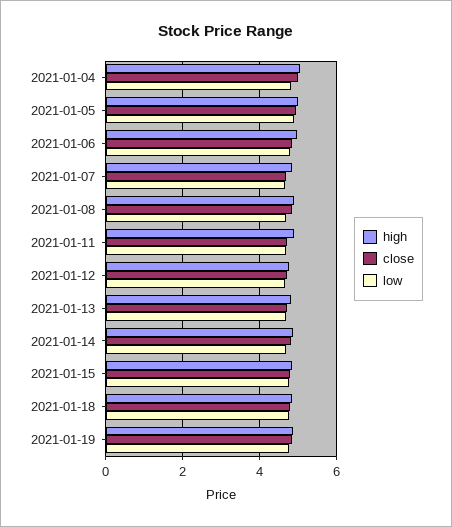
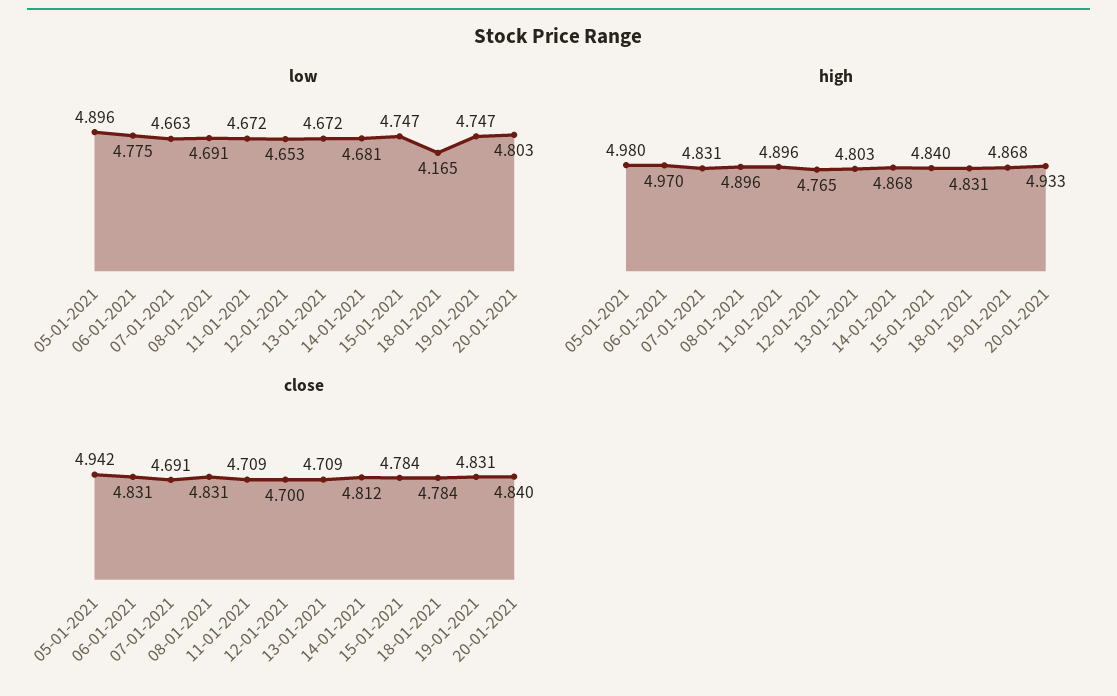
high, 2021-01-04: 5 -> none
close, 2021-01-04: 5 -> none
low, 2021-01-04: 4.8 -> none
low, 2021-01-18: 4.8 -> 4.165
low, 20-01-2021: none -> 4.803
high, 20-01-2021: none -> 4.933
close, 20-01-2021: none -> 4.84

